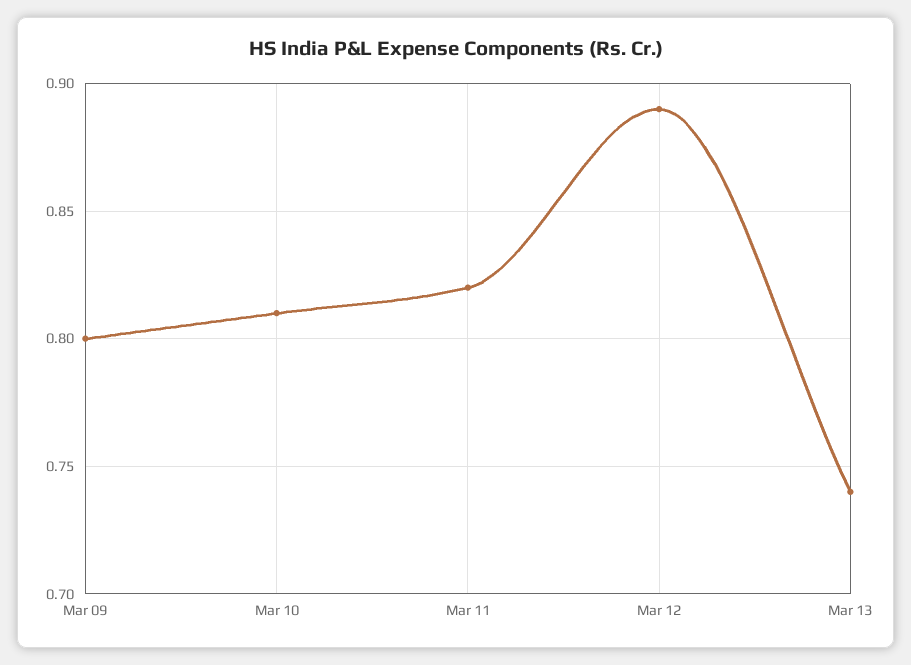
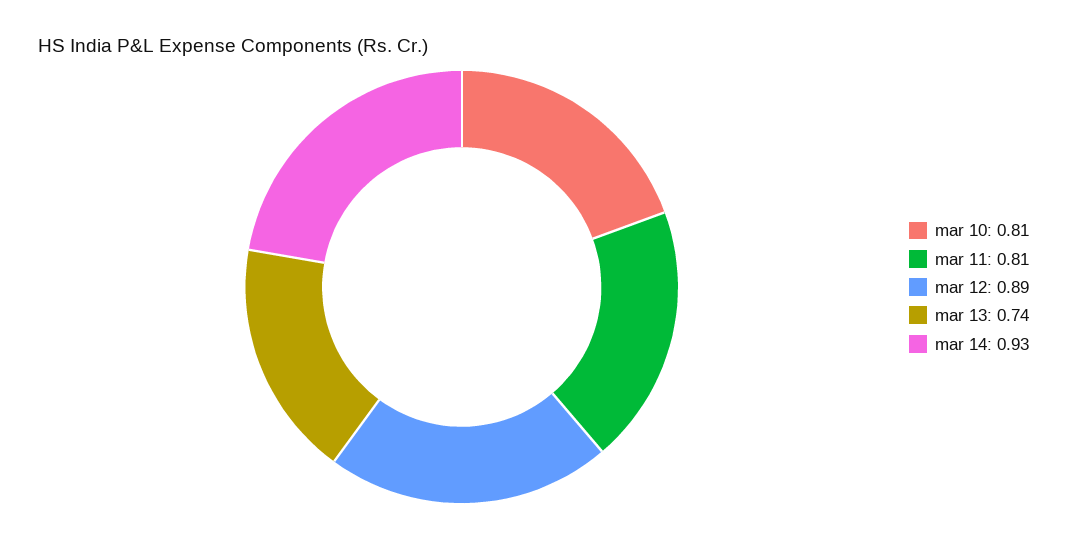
Mar 09: 0.8 -> none
Mar 11: 0.82 -> 0.81
mar 14: none -> 0.93

